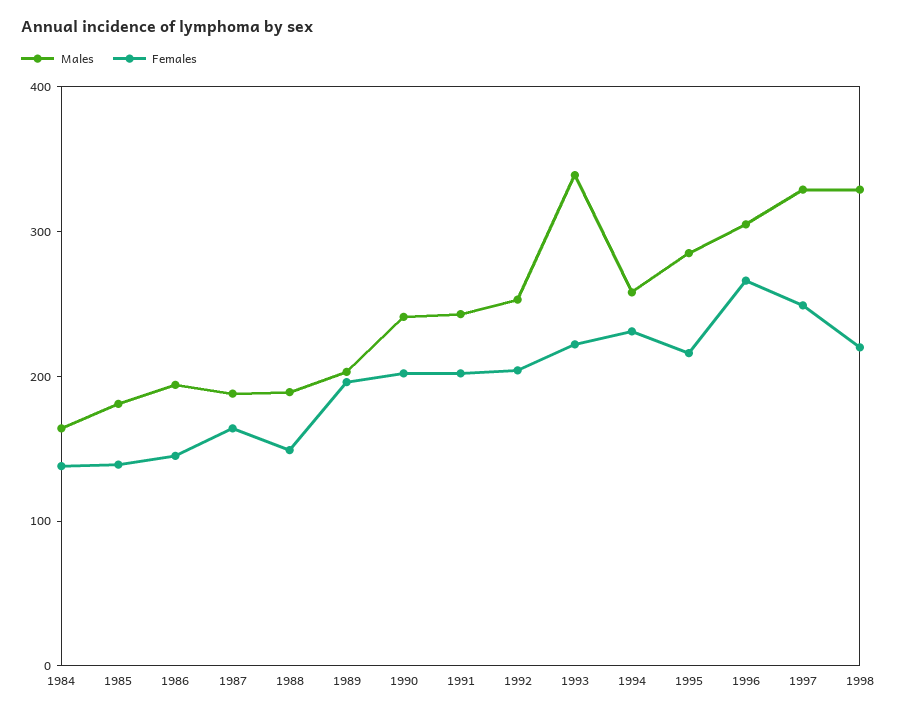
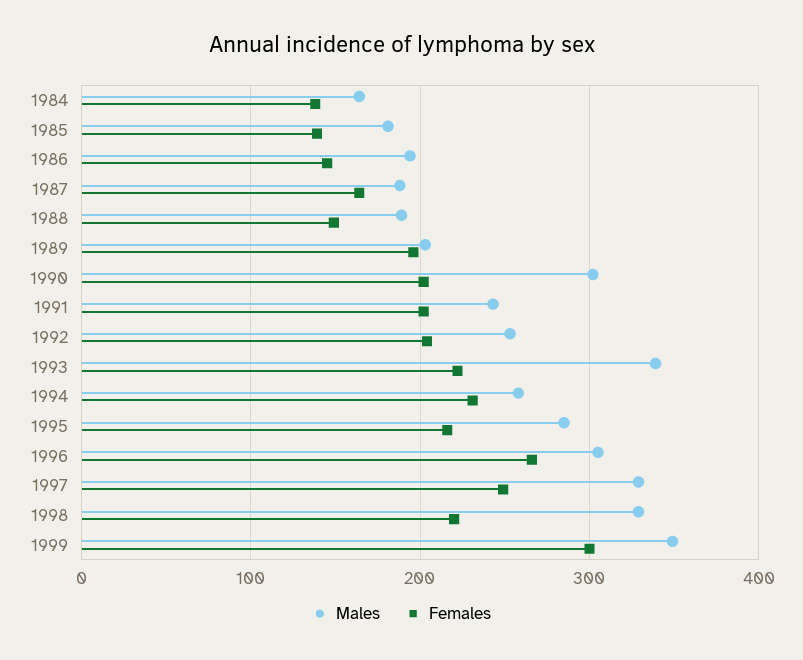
Males, 1990: 240 -> 300
Males, 1999: none -> 350
Females, 1999: none -> 300

